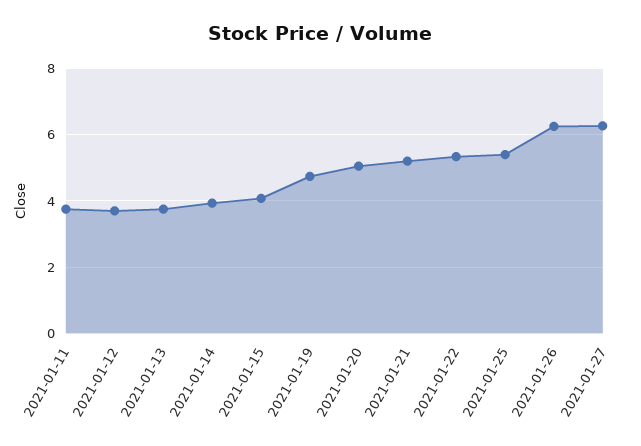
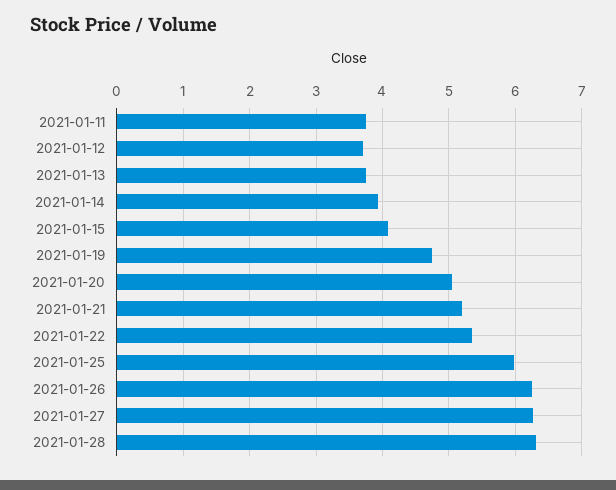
2021-01-25: 5.4 -> 6
2021-01-28: none -> 6.3

